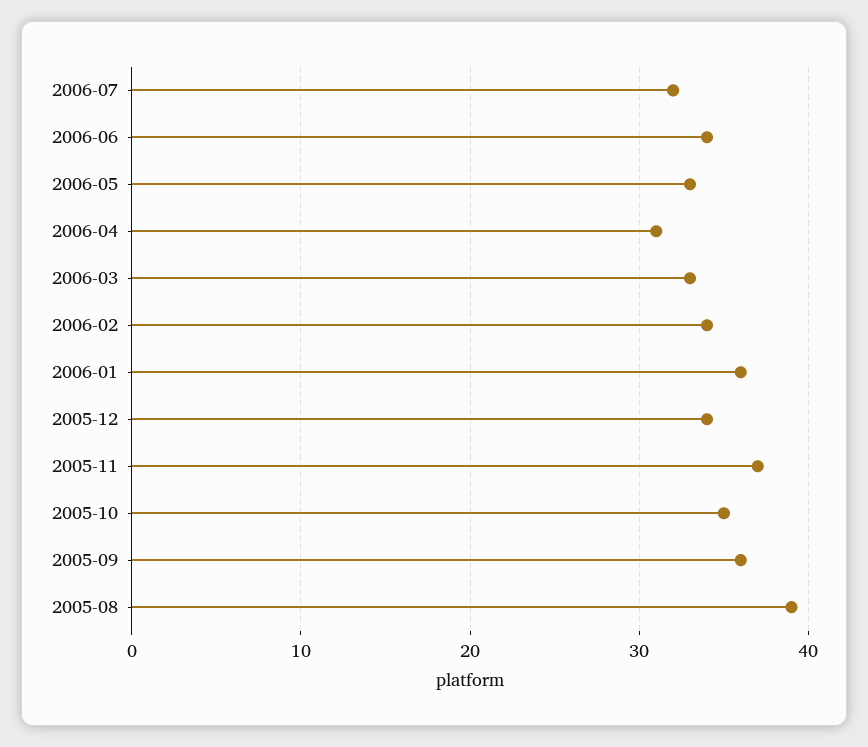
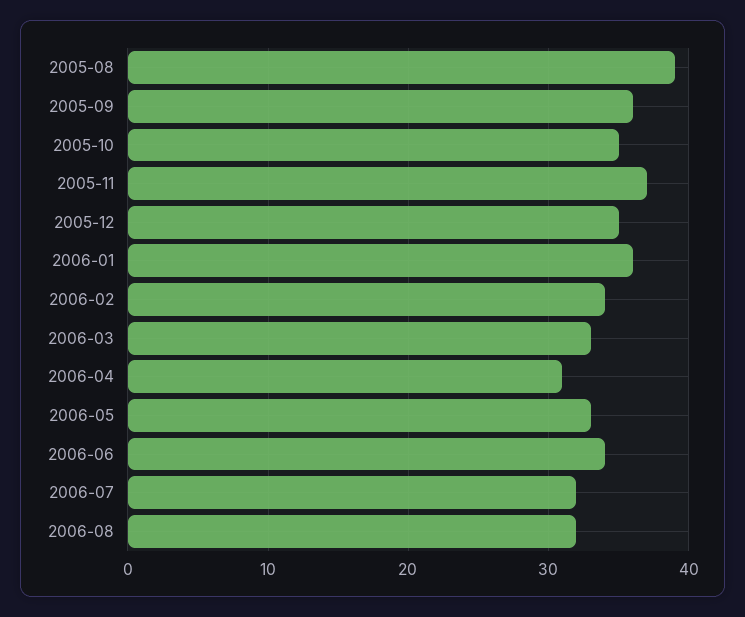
2005-12: 34 -> 35
2006-08: none -> 32

